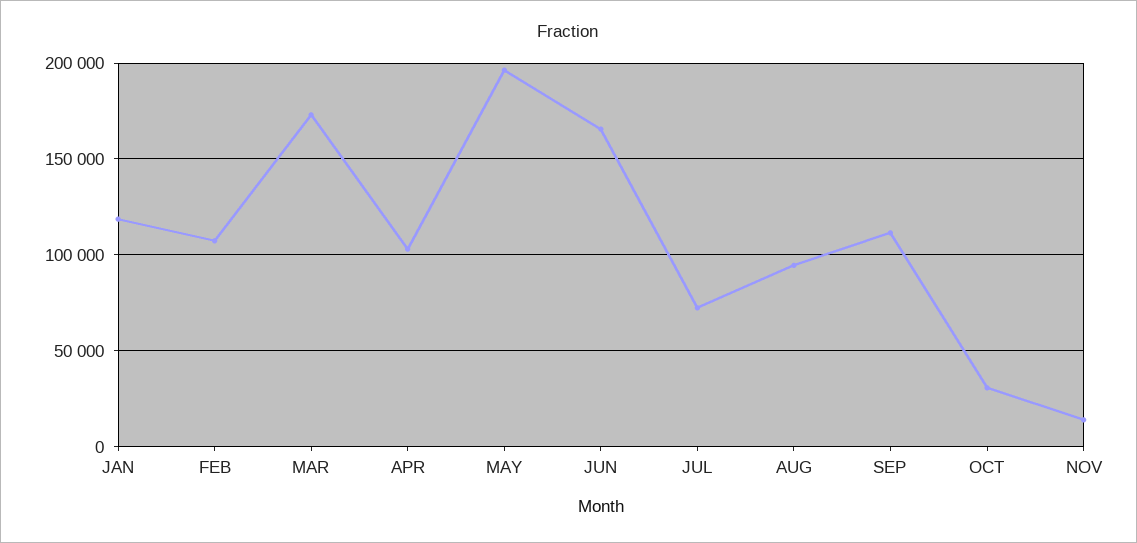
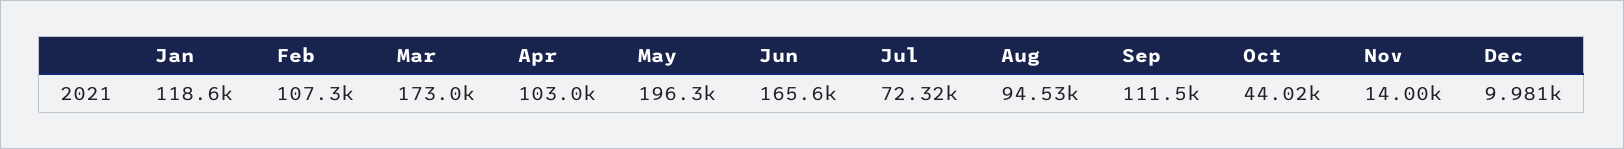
OCT: 30000 -> 44020
Dec: none -> 9981

